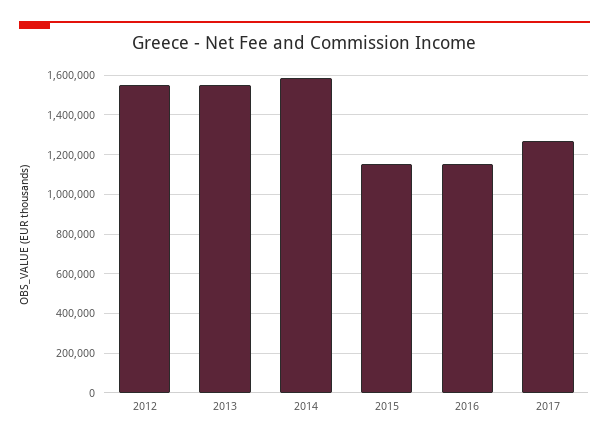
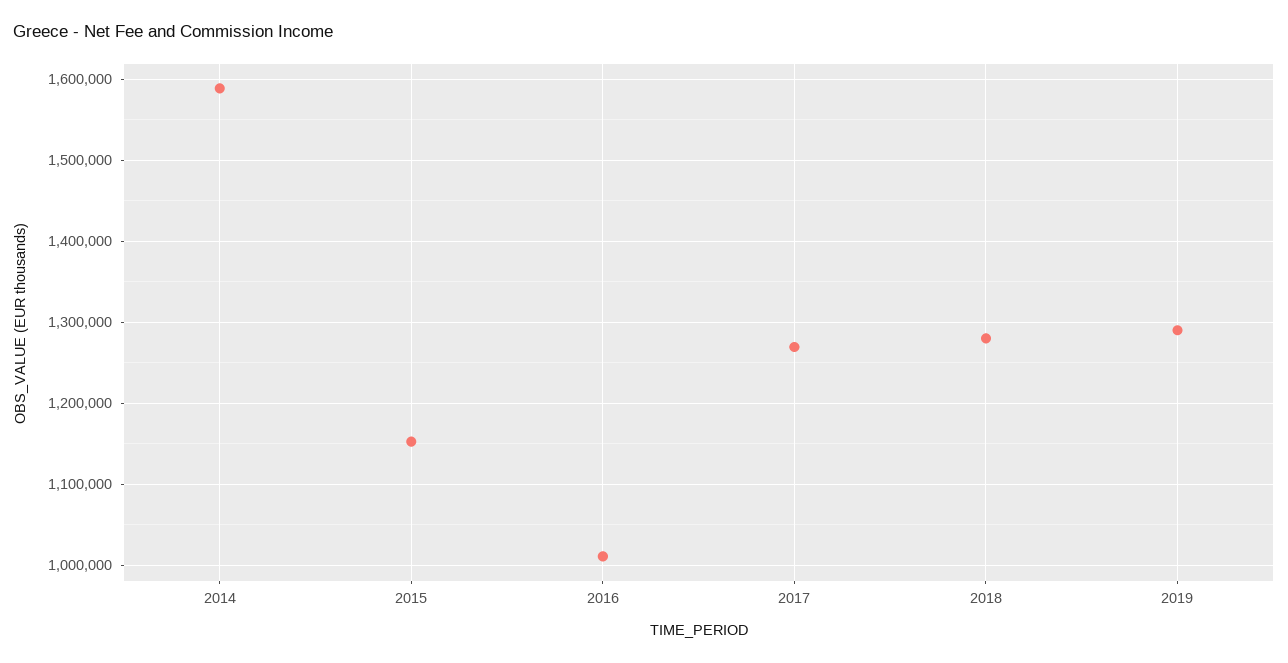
2012: 1550000 -> none
2013: 1550000 -> none
2016: 1150000 -> 1010000
2018: none -> 1280000
2019: none -> 1290000

